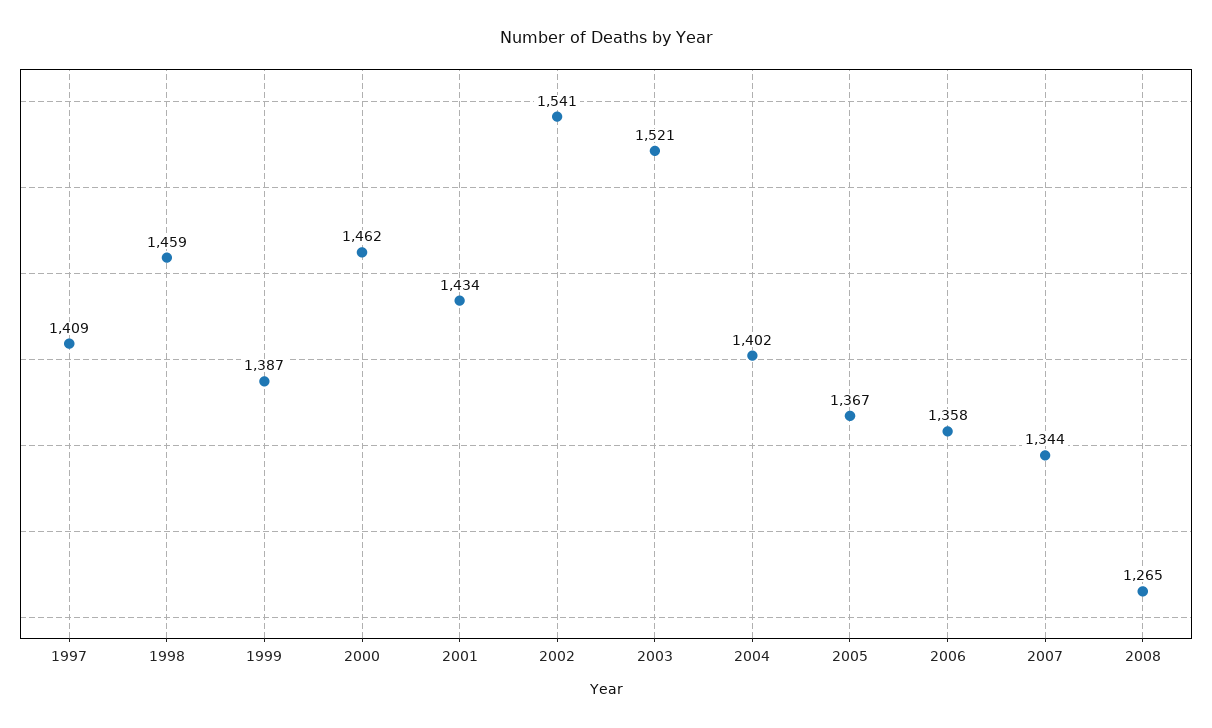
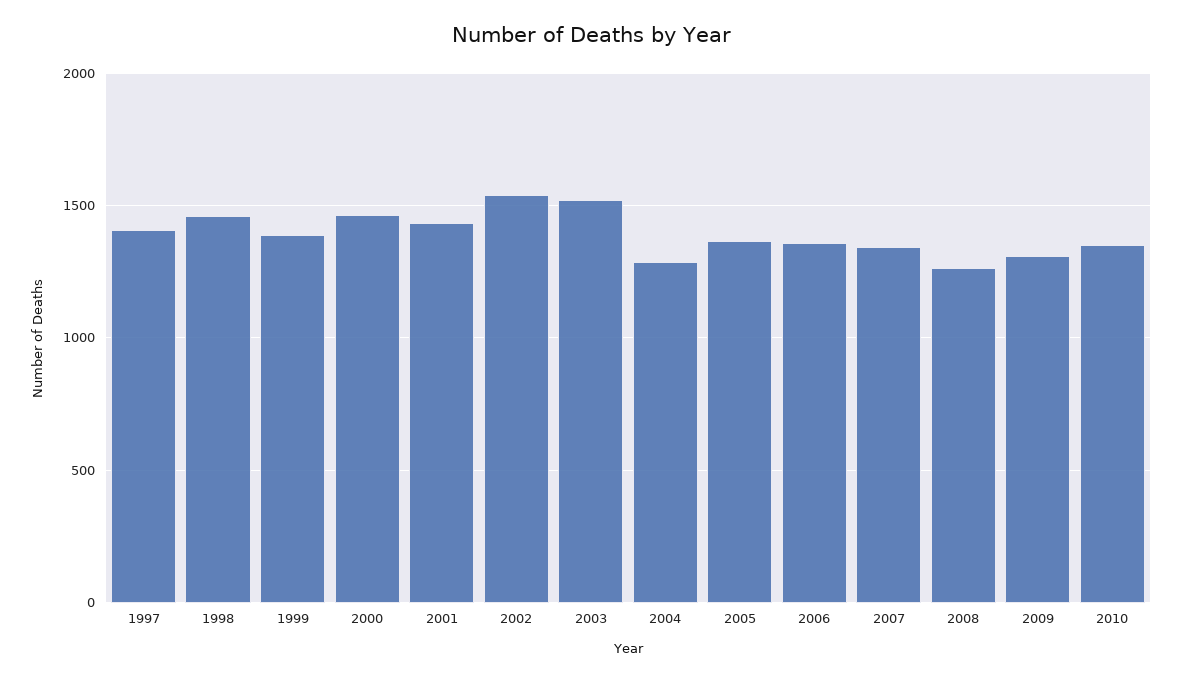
2004: 1402 -> 1300
2009: none -> 1300
2010: none -> 1350

